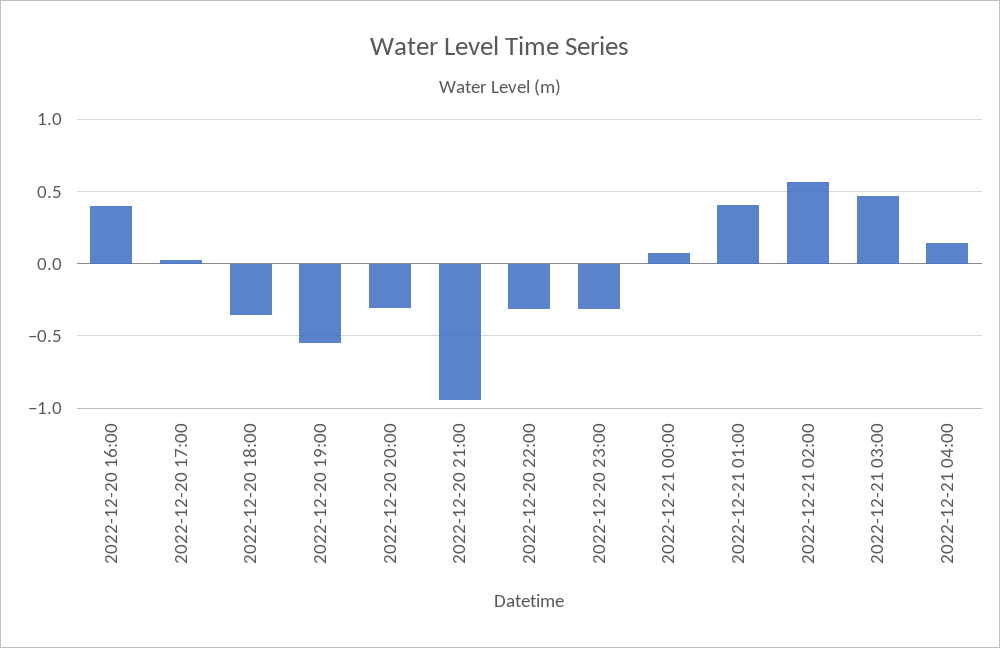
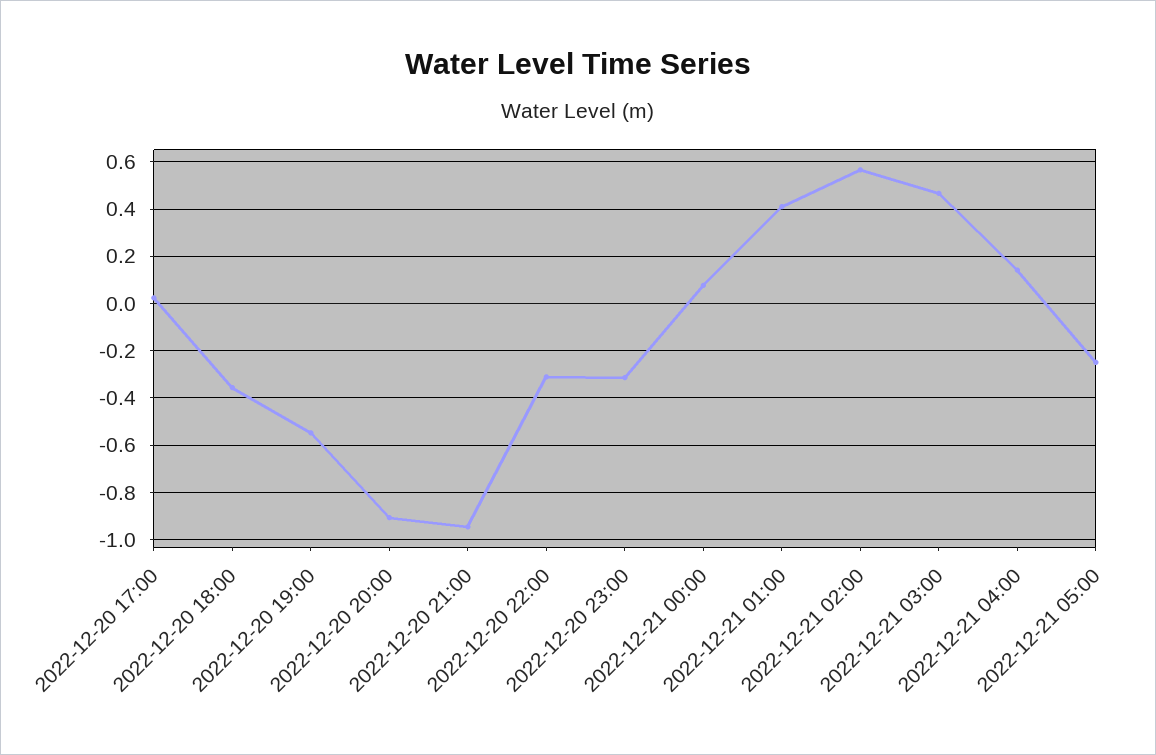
2022-12-20 16:00: 0.4 -> none
2022-12-20 20:00: -0.3 -> -0.9
2022-12-21 05:00: none -> -0.25

